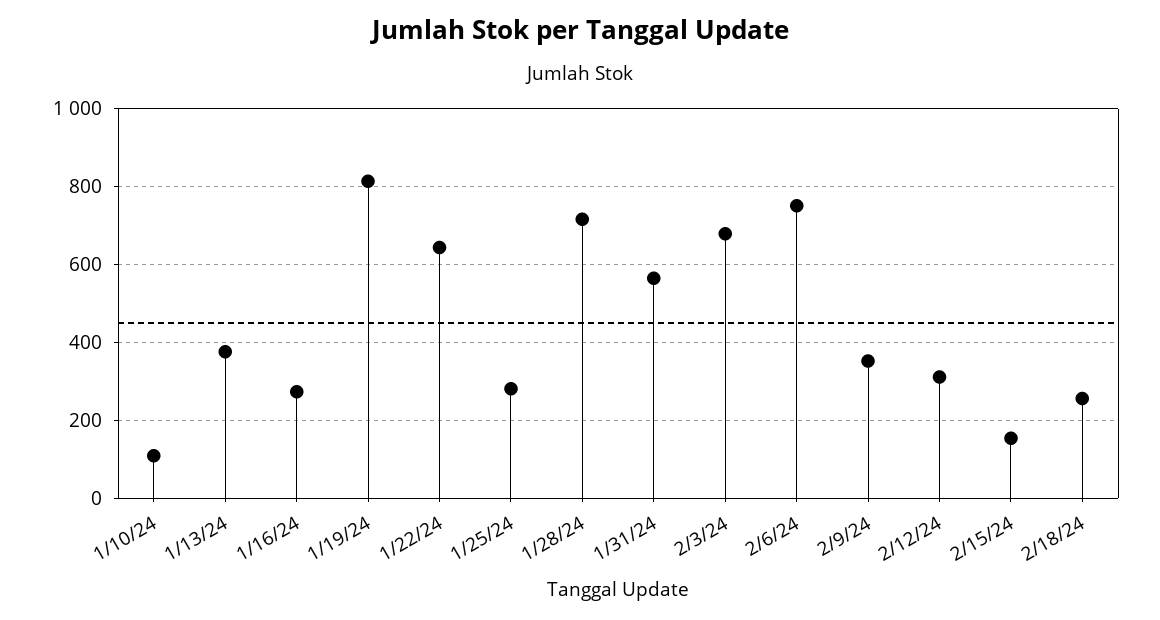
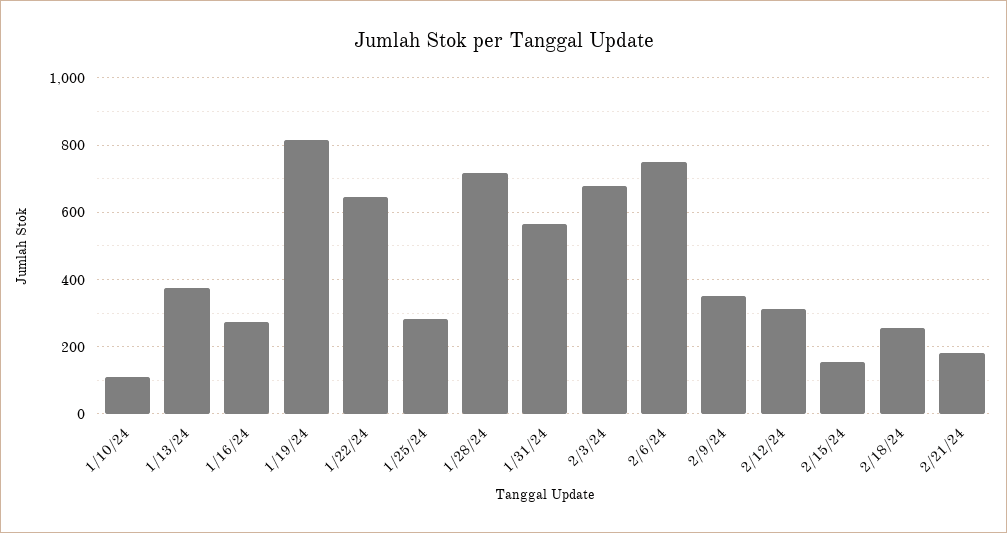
2/21/24: none -> 180

